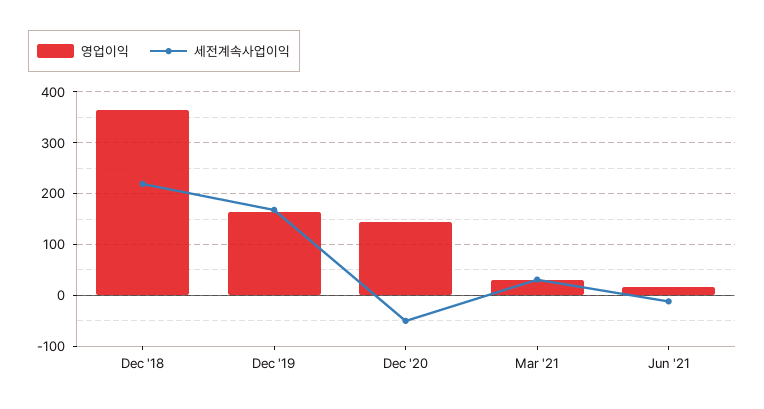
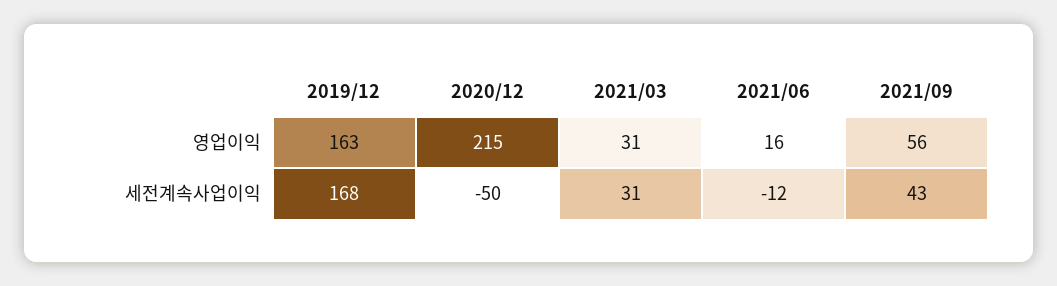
영업이익, Dec '18: 360 -> none
세전계속사업이익, Dec '18: 220 -> none
영업이익, Dec '20: 140 -> 215
영업이익, 2021/09: none -> 56
세전계속사업이익, 2021/09: none -> 43

